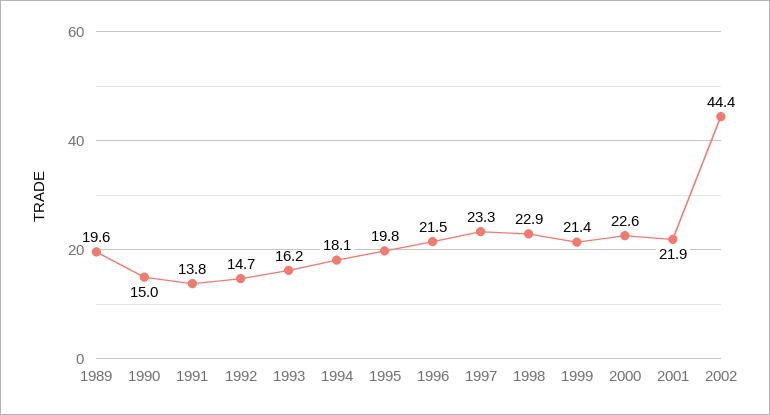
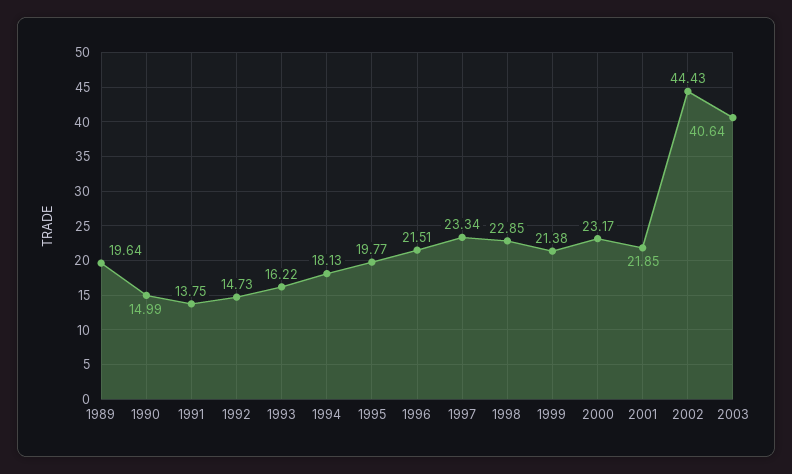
2000: 22.6 -> 23.17
2003: none -> 40.64

